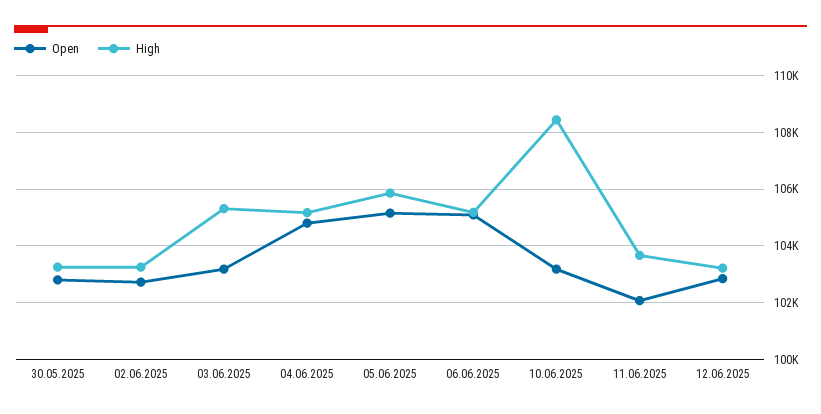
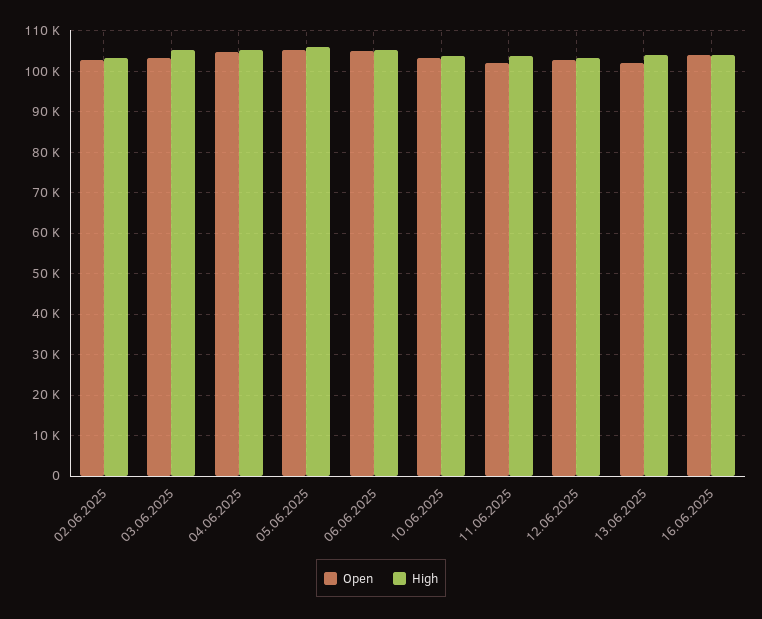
Open, 30.05.2025: 102750 -> none
High, 30.05.2025: 103250 -> none
High, 10.06.2025: 108500 -> 104000
Open, 13.06.2025: none -> 102000
High, 13.06.2025: none -> 104000
Open, 16.06.2025: none -> 104000
High, 16.06.2025: none -> 104000

